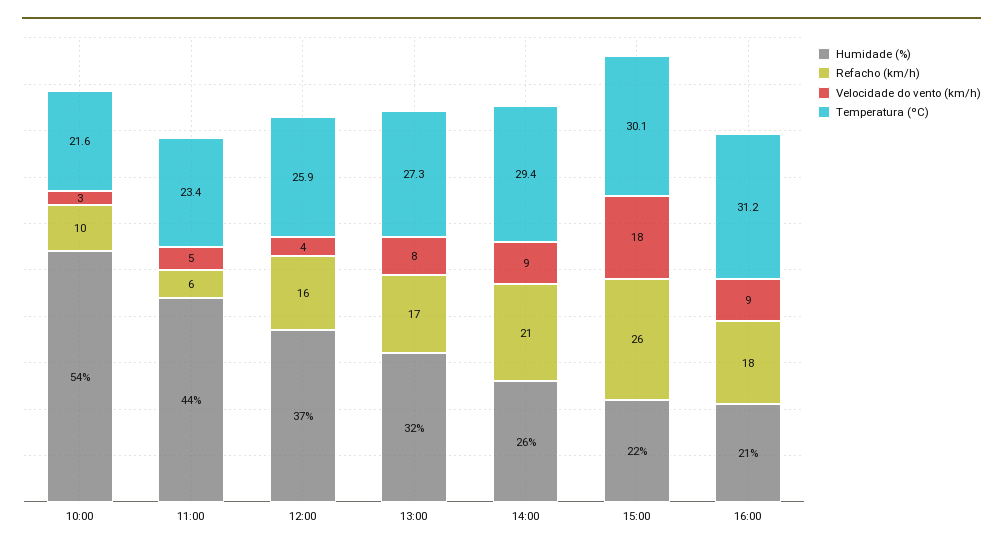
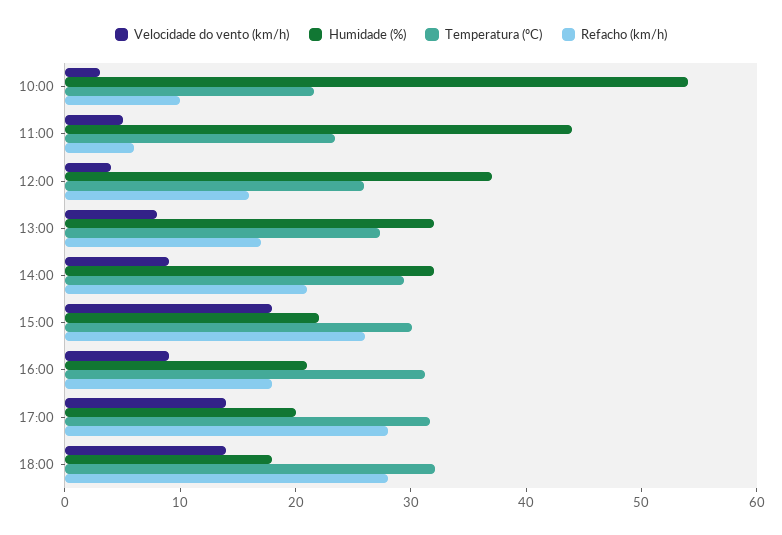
Humidade (%), 14:00: 26 -> 32
Velocidade do vento (km/h), 17:00: none -> 14
Humidade (%), 17:00: none -> 20
Temperatura (ºC), 17:00: none -> 32
Refacho (km/h), 17:00: none -> 28
Velocidade do vento (km/h), 18:00: none -> 14
Humidade (%), 18:00: none -> 18
Temperatura (ºC), 18:00: none -> 32
Refacho (km/h), 18:00: none -> 28

